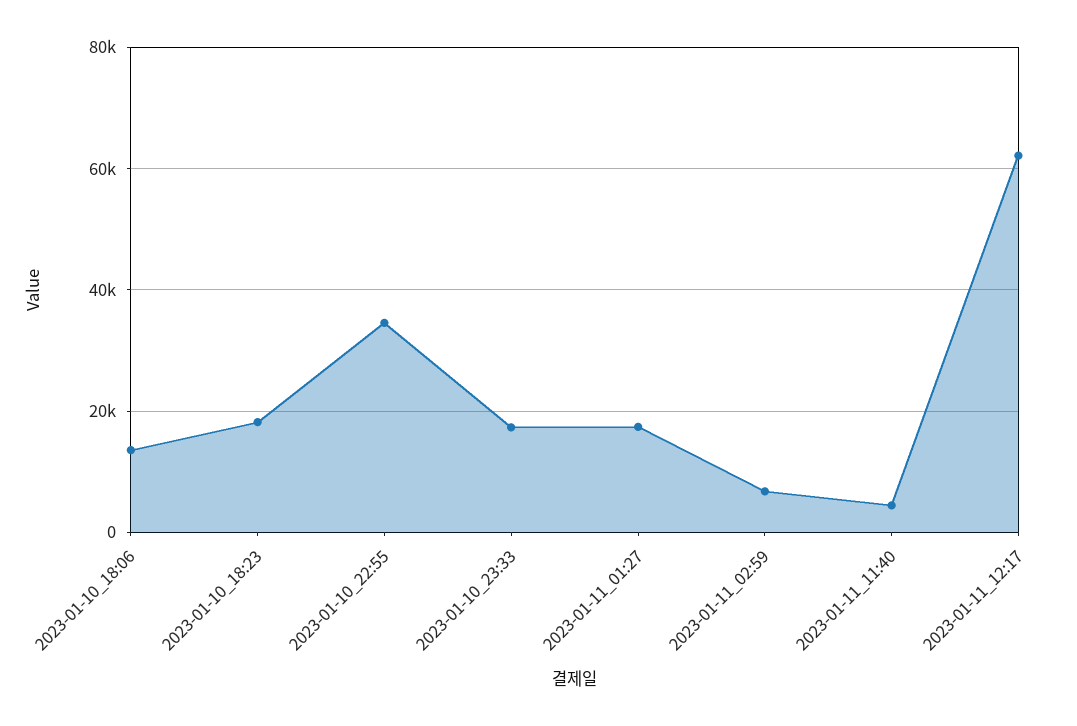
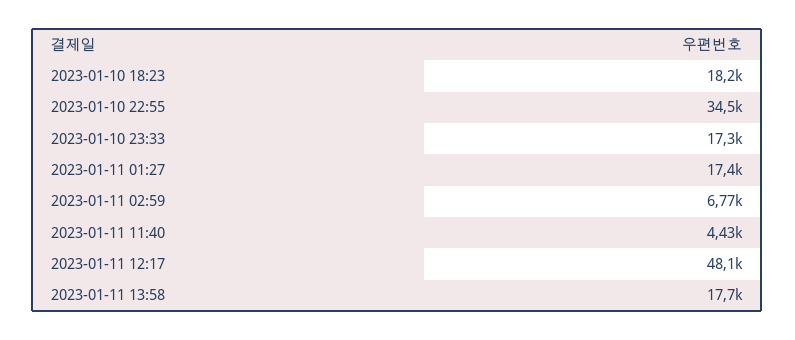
2023-01-10_18:06: 14000 -> none
2023-01-11_12:17: 62000 -> 48100
2023-01-11 13:58: none -> 17700

